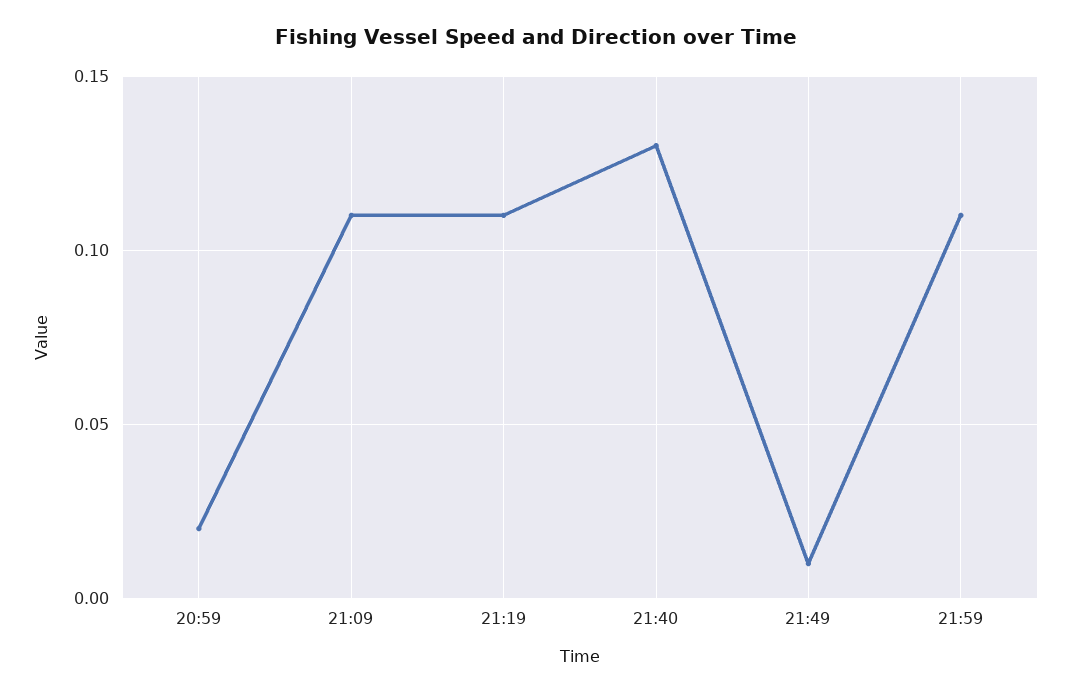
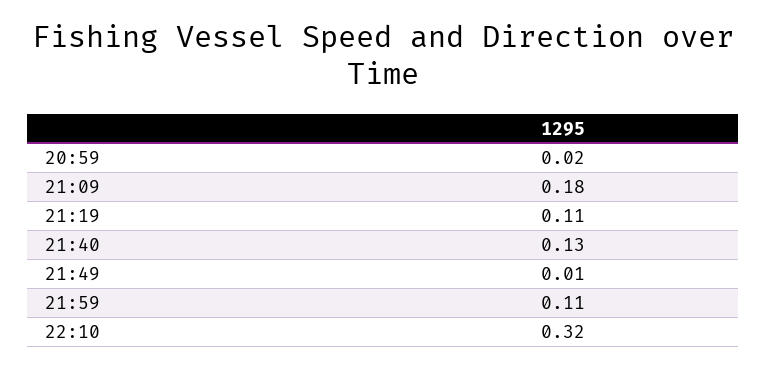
21:09: 0.11 -> 0.18
22:10: none -> 0.32

